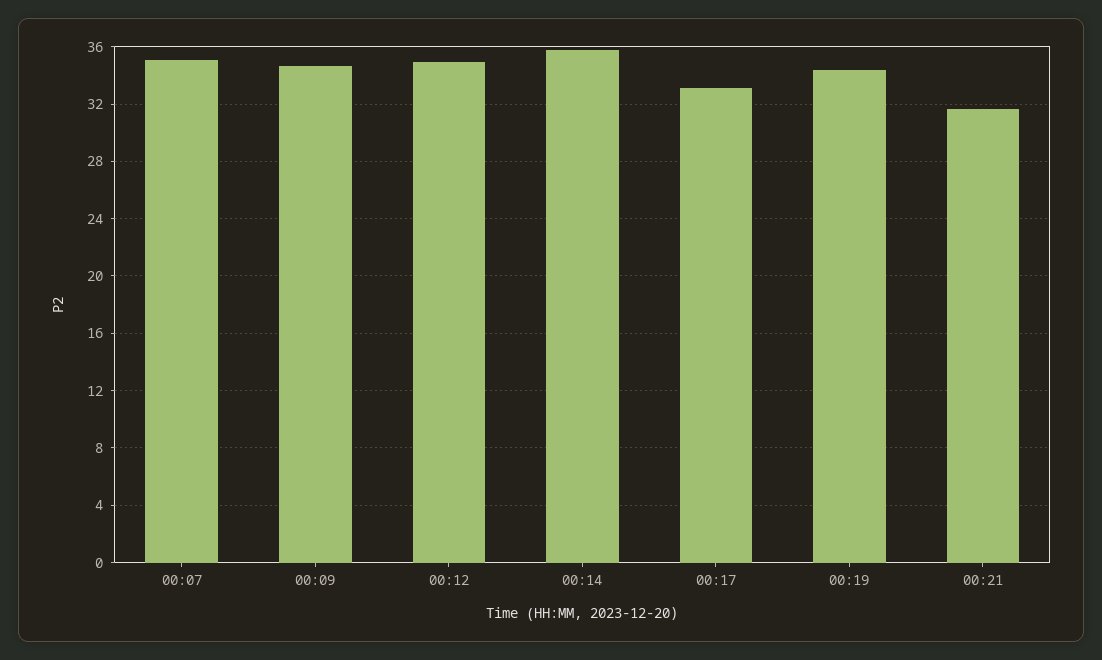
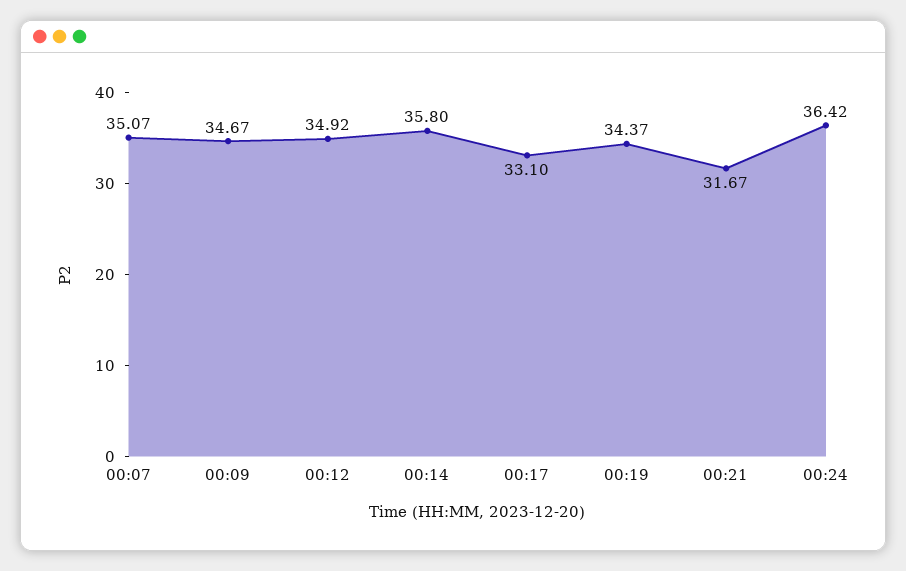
00:24: none -> 36.42

